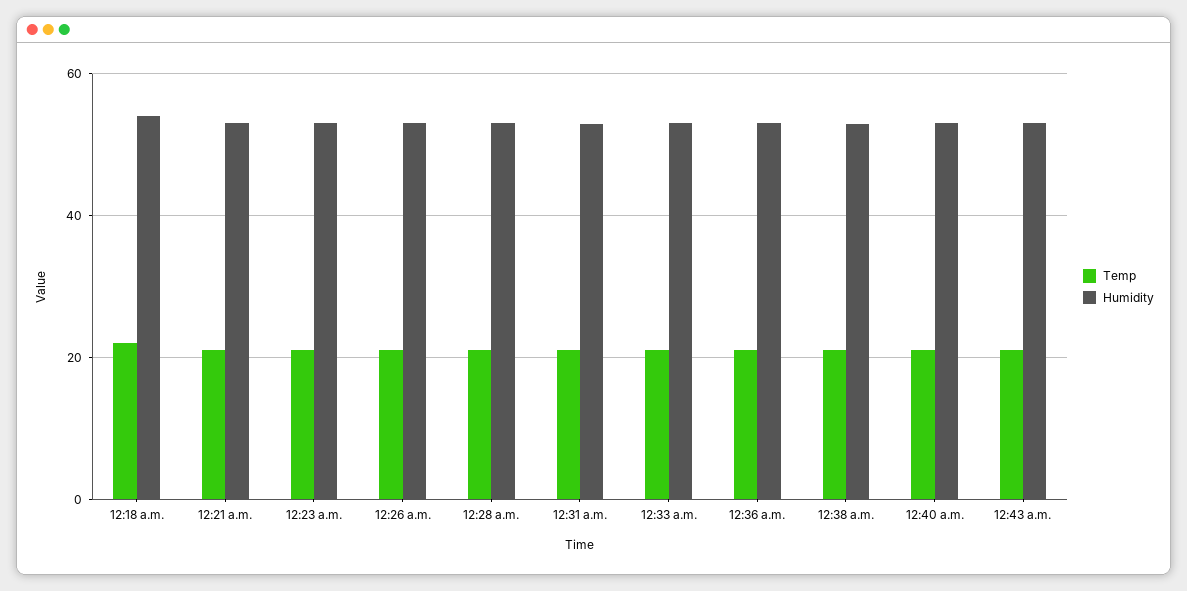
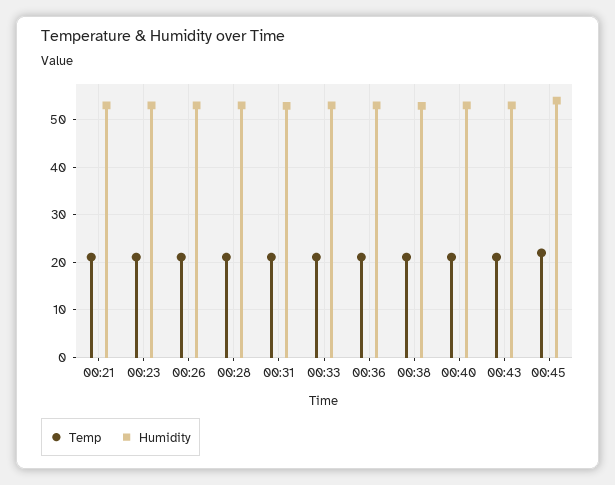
Temp, 12:18 a.m.: 22 -> none
Humidity, 12:18 a.m.: 54 -> none
Temp, 00:45: none -> 22
Humidity, 00:45: none -> 54

